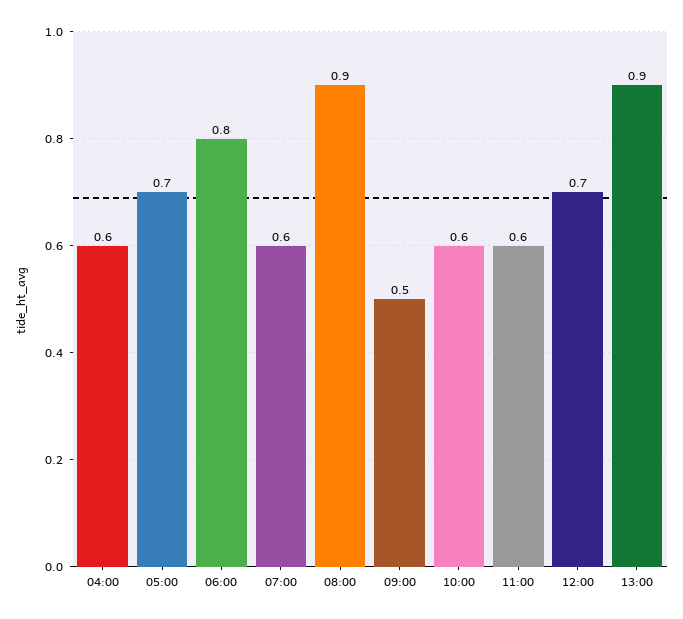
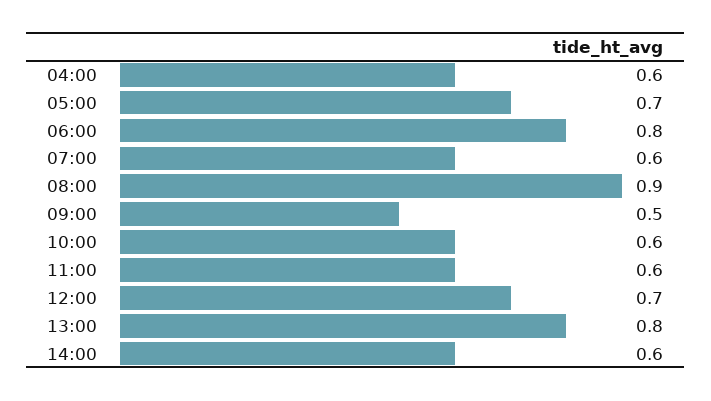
13:00: 0.9 -> 0.8
14:00: none -> 0.6

